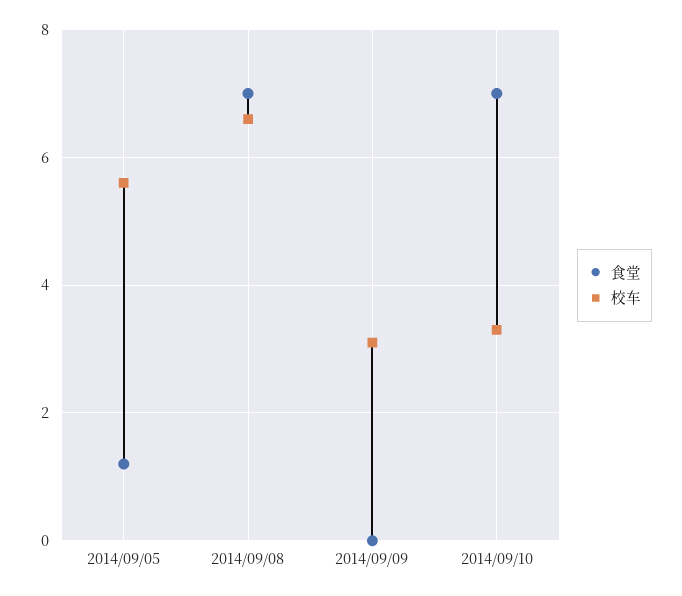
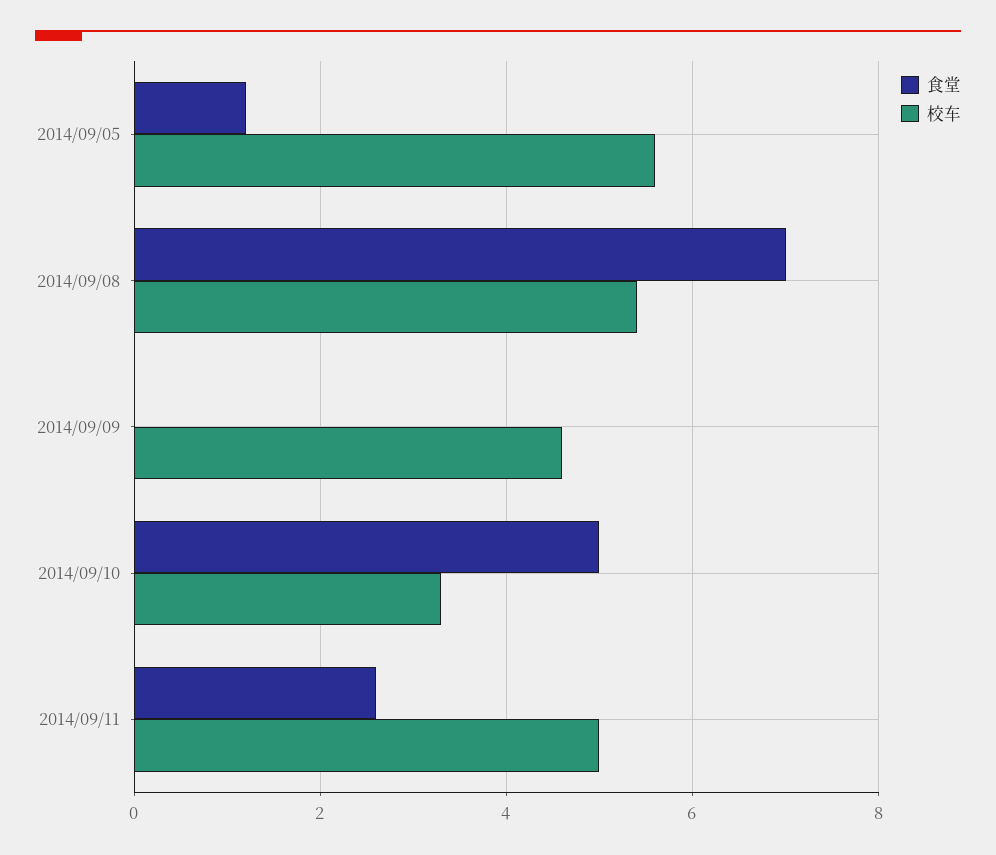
校车, 2014/09/08: 6.5 -> 5.5
校车, 2014/09/09: 3 -> 4.5
食堂, 2014/09/10: 7 -> 5
食堂, 2014/09/11: none -> 2.5
校车, 2014/09/11: none -> 5

